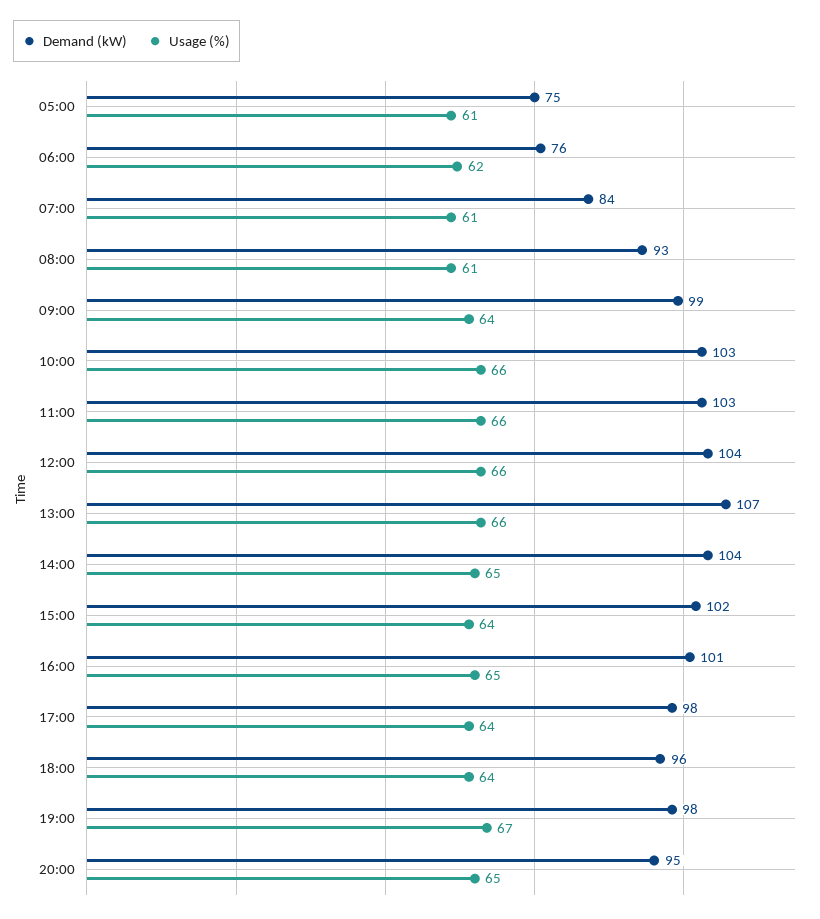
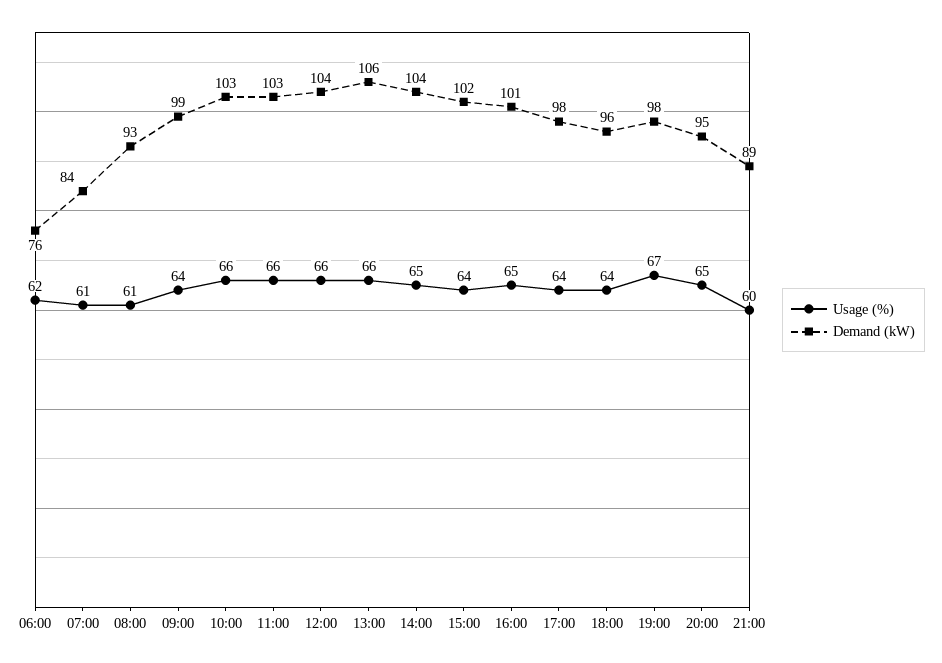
Demand (kW), 05:00: 75 -> none
Usage (%), 05:00: 61 -> none
Demand (kW), 13:00: 107 -> 106
Usage (%), 21:00: none -> 60
Demand (kW), 21:00: none -> 89

